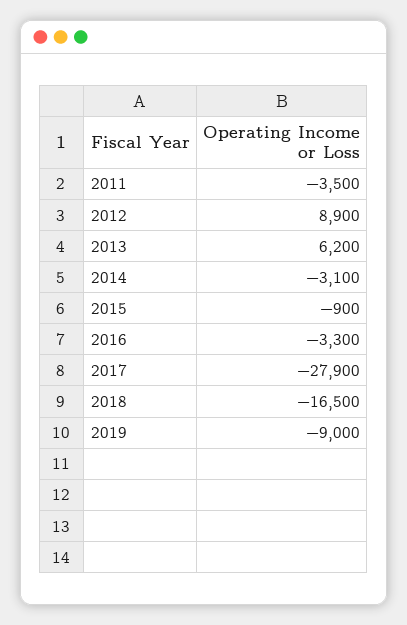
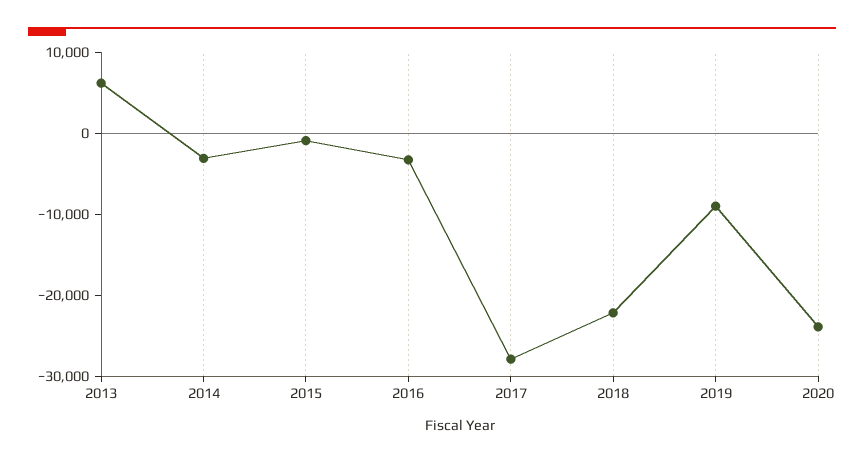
2011: -3500 -> none
2012: 8900 -> none
2018: -16500 -> -22000
2020: none -> -24000

